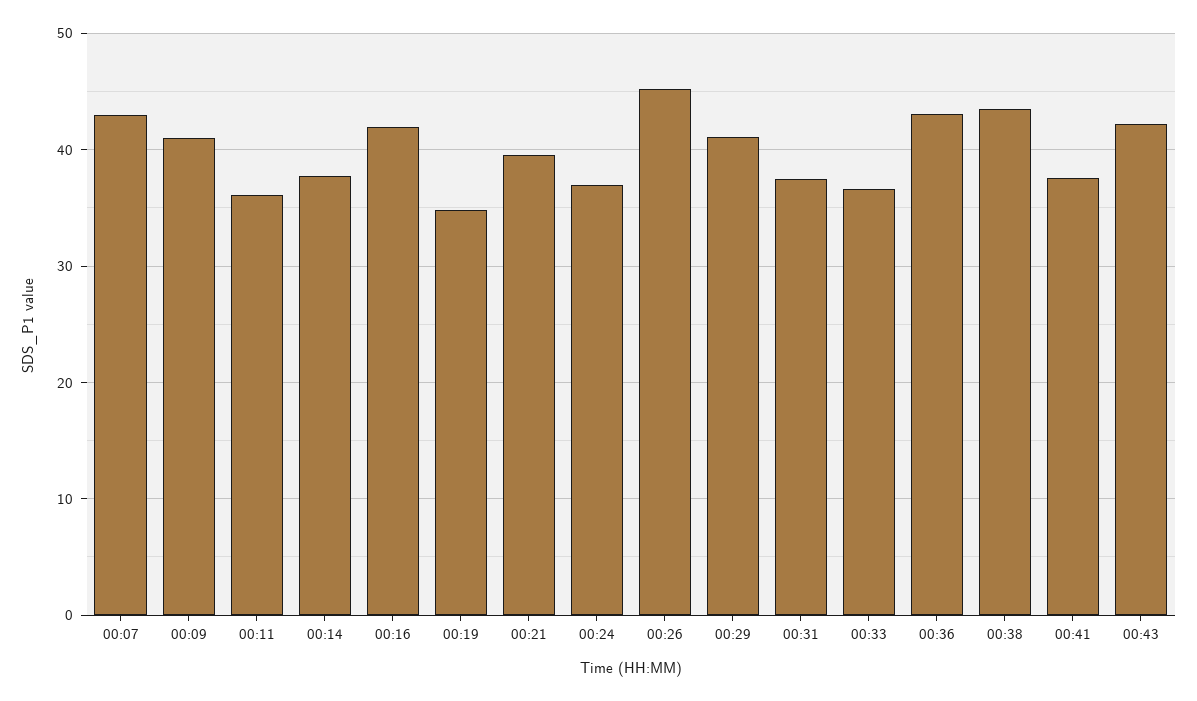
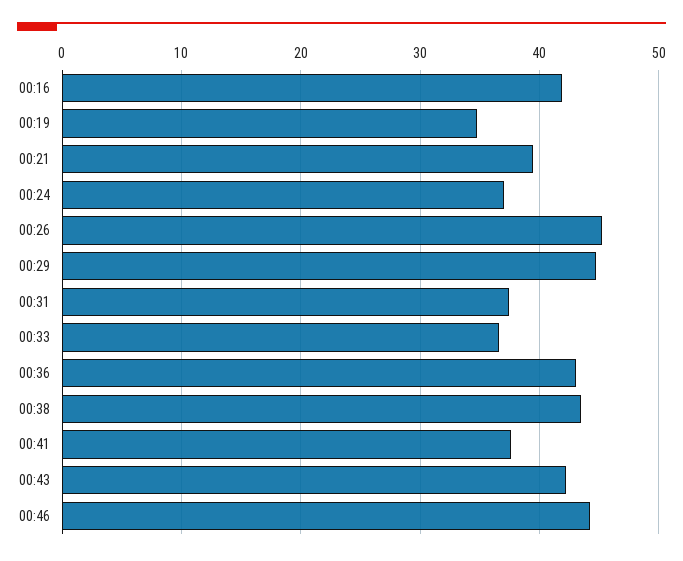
00:07: 43 -> none
00:09: 41 -> none
00:11: 36 -> none
00:14: 38 -> none
00:29: 41 -> 45
00:46: none -> 44

